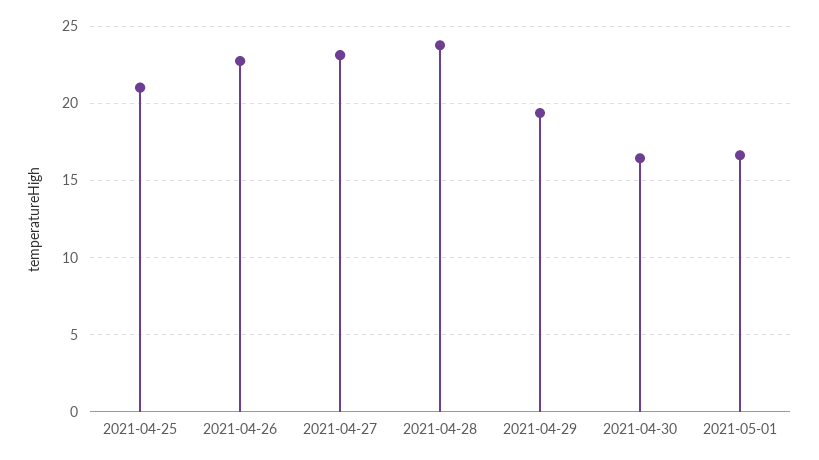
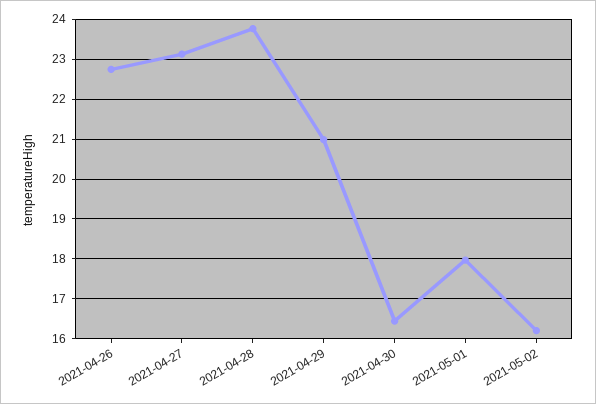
2021-04-25: 21 -> none
2021-04-29: 19.5 -> 21
2021-05-01: 16.5 -> 18
2021-05-02: none -> 16.2

